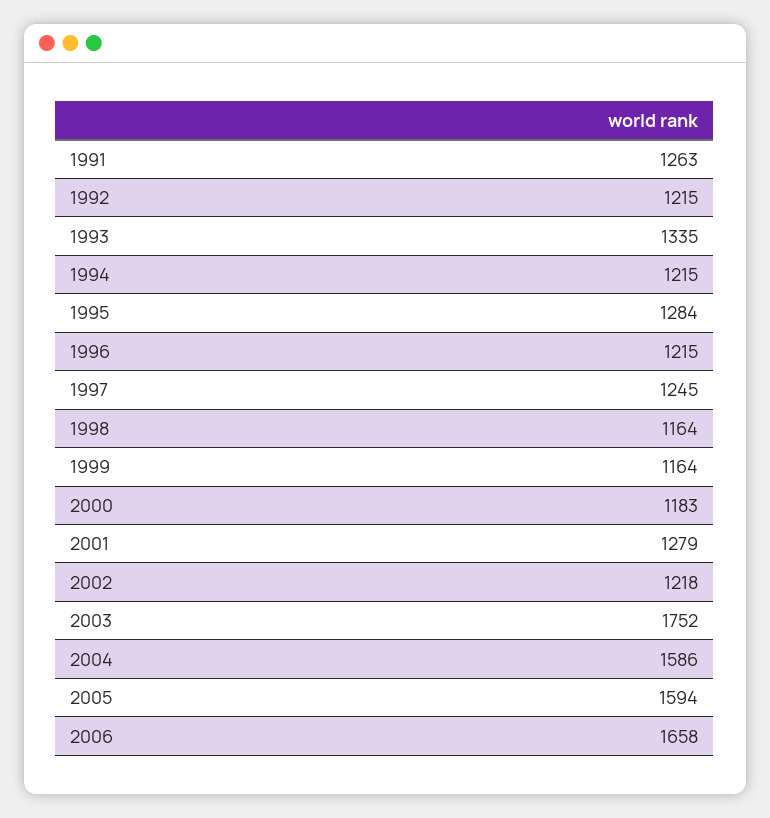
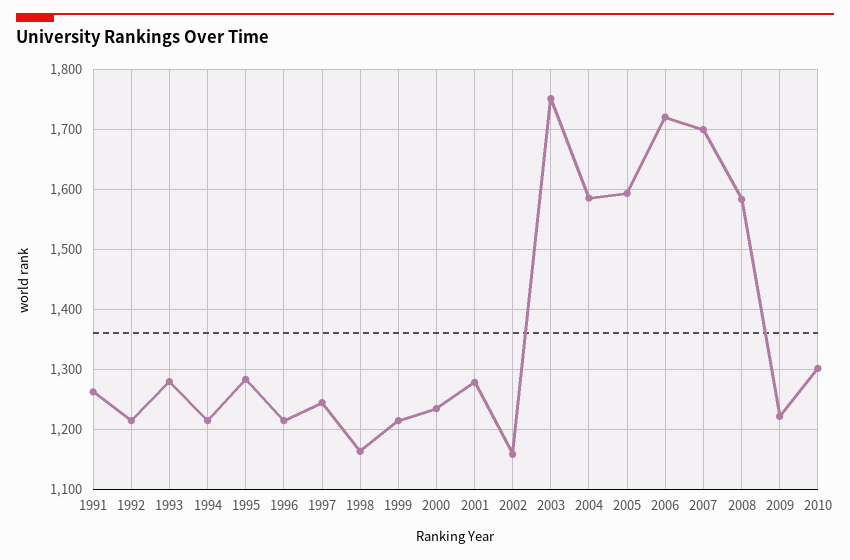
1993: 1335 -> 1280
1999: 1164 -> 1220
2000: 1183 -> 1240
2002: 1218 -> 1160
2006: 1658 -> 1720
2007: none -> 1700
2008: none -> 1580
2009: none -> 1220
2010: none -> 1300

